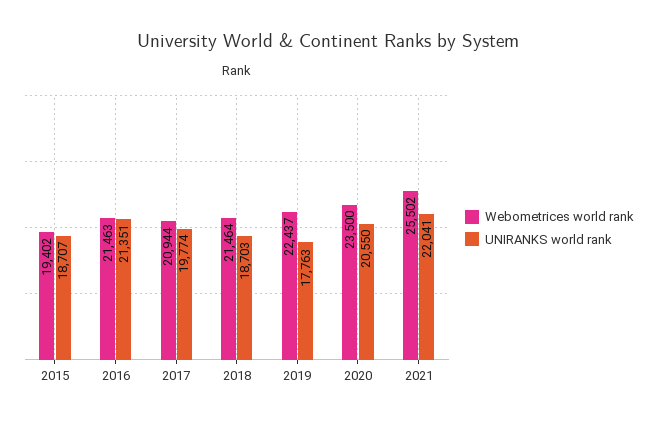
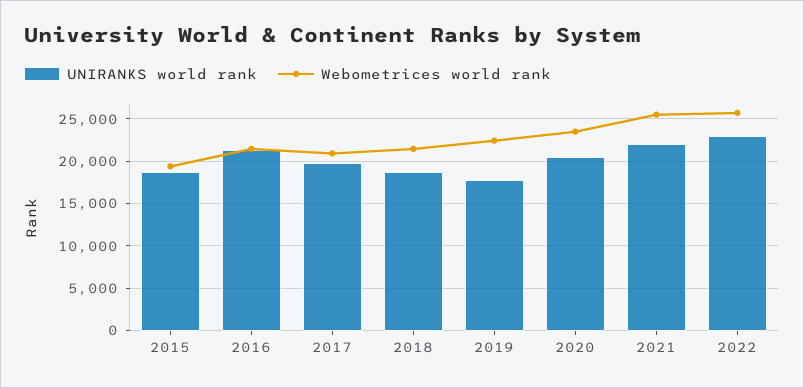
UNIRANKS world rank, 2022: none -> 23000
Webometrices world rank, 2022: none -> 26000

